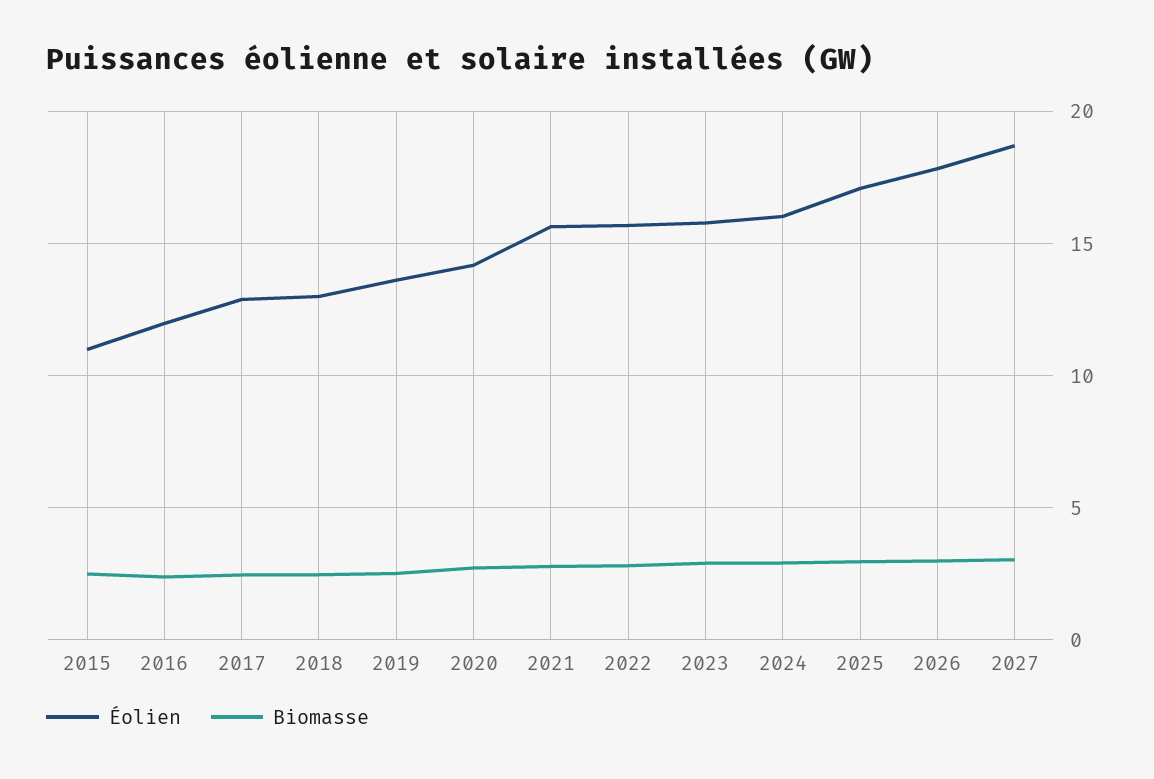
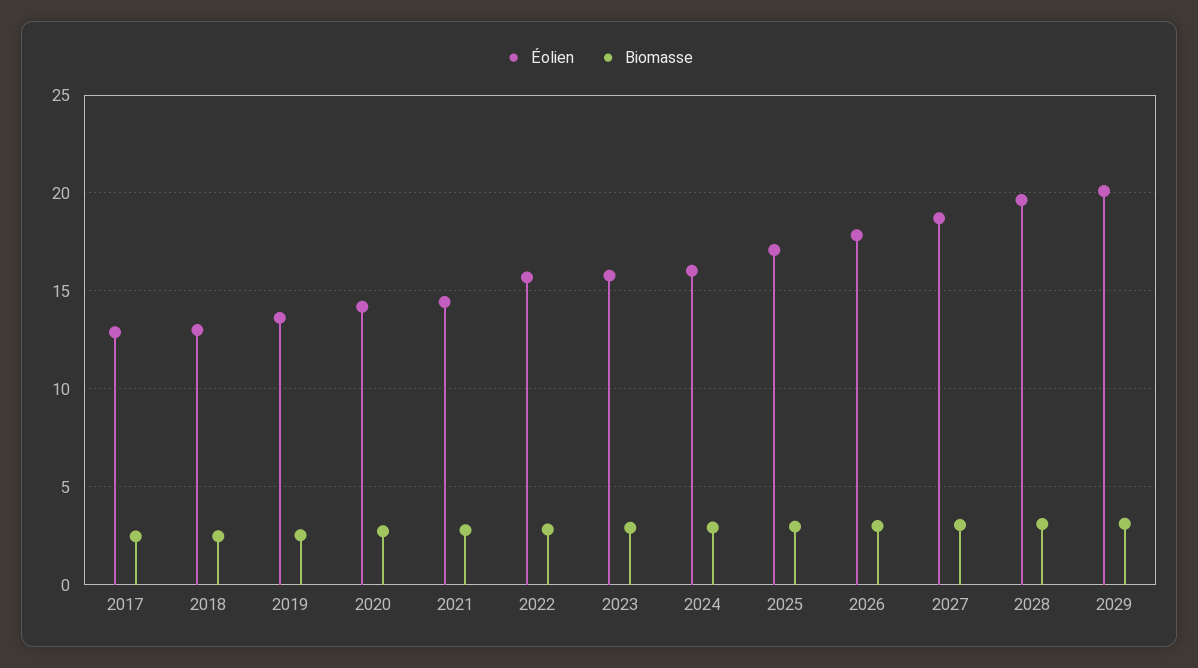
Éolien, 2015: 11 -> none
Biomasse, 2015: 2.5 -> none
Éolien, 2016: 12 -> none
Biomasse, 2016: 2.5 -> none
Éolien, 2021: 15.5 -> 14.5
Éolien, 2028: none -> 19.5
Biomasse, 2028: none -> 3
Éolien, 2029: none -> 20
Biomasse, 2029: none -> 3

